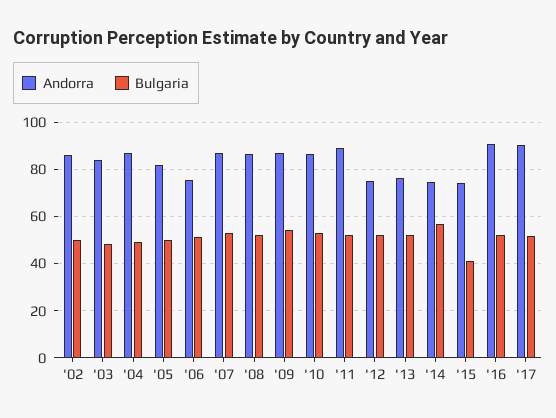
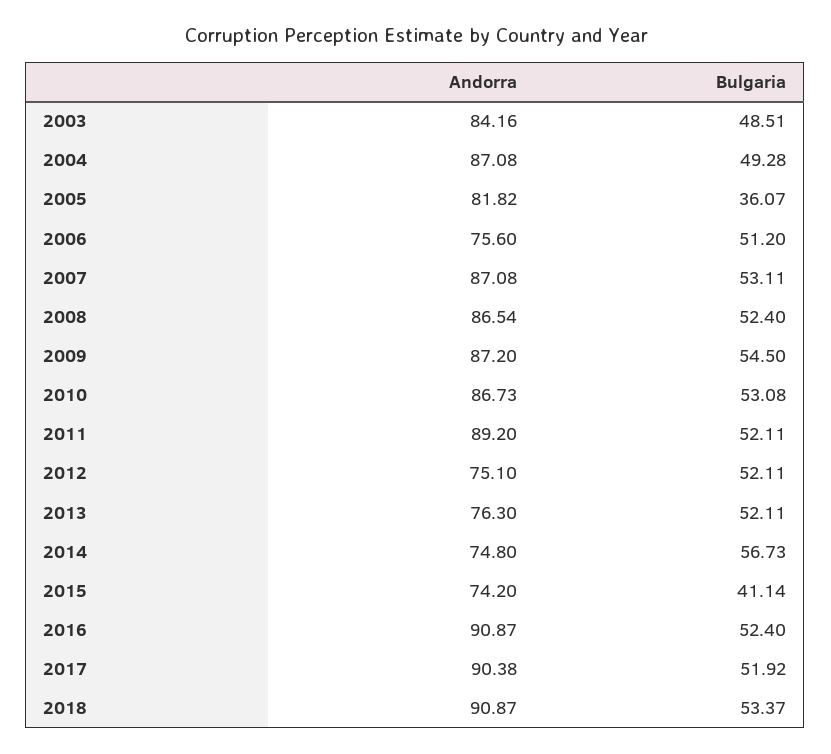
Andorra, '02: 85 -> none
Bulgaria, '02: 50 -> none
Bulgaria, '05: 50 -> 36.07
Andorra, 2018: none -> 90.87
Bulgaria, 2018: none -> 53.37

